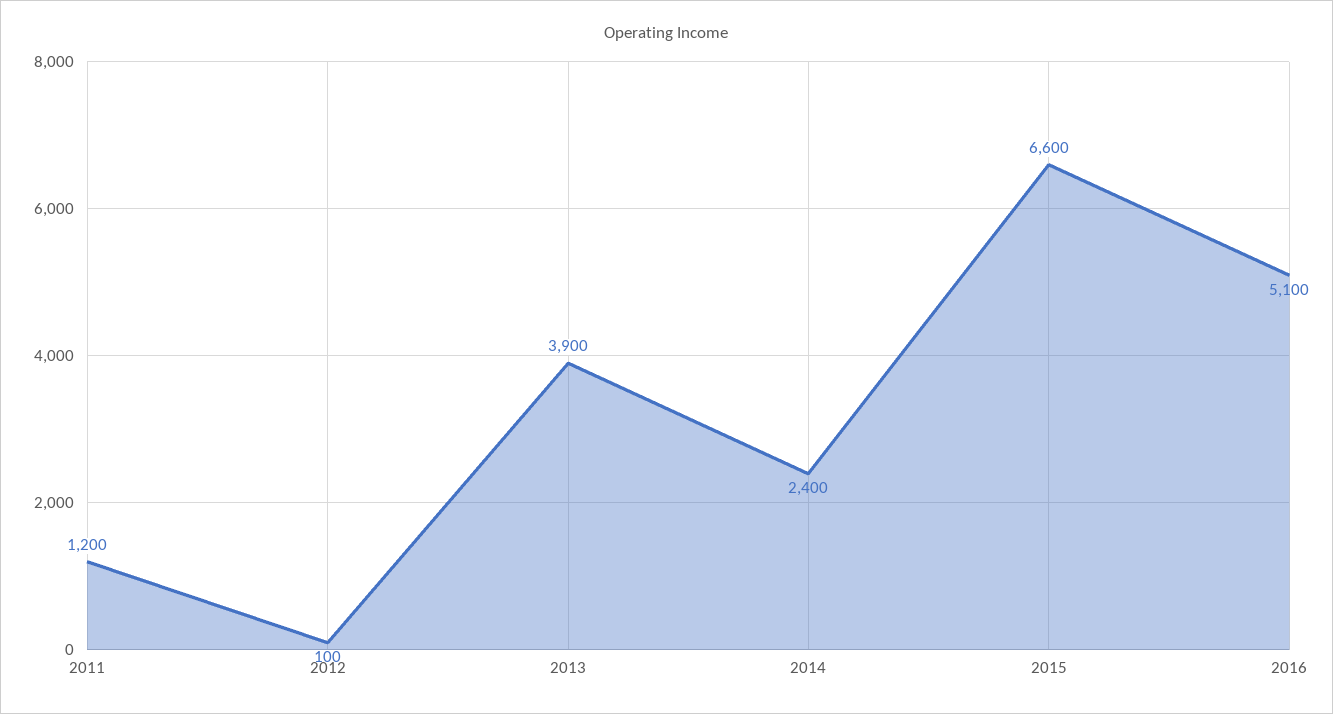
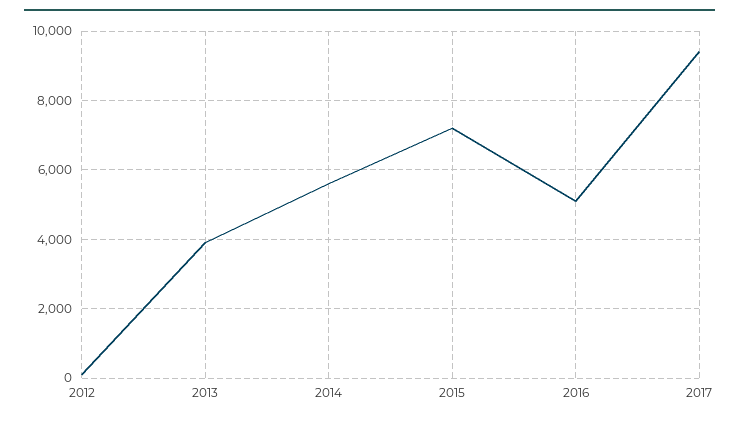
2011: 1200 -> none
2014: 2400 -> 5600
2015: 6600 -> 7200
2017: none -> 9400

